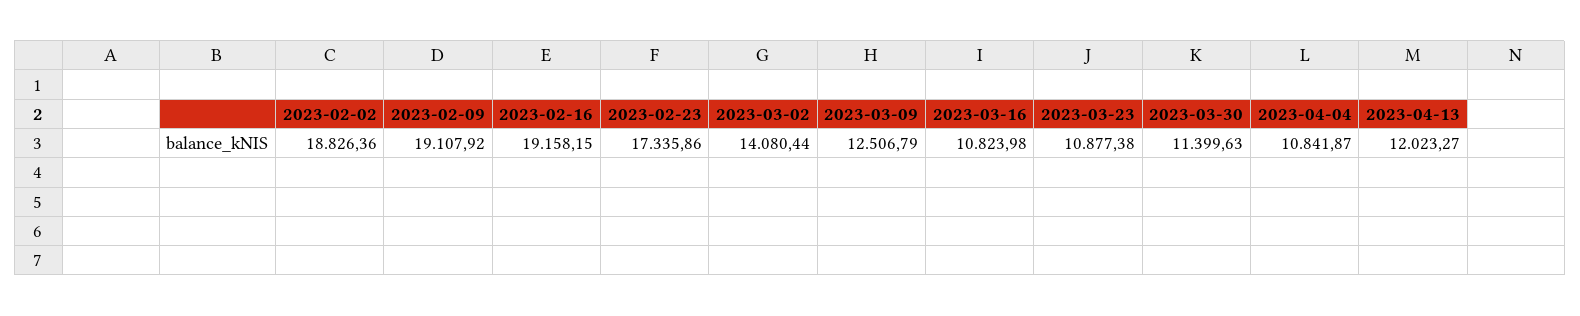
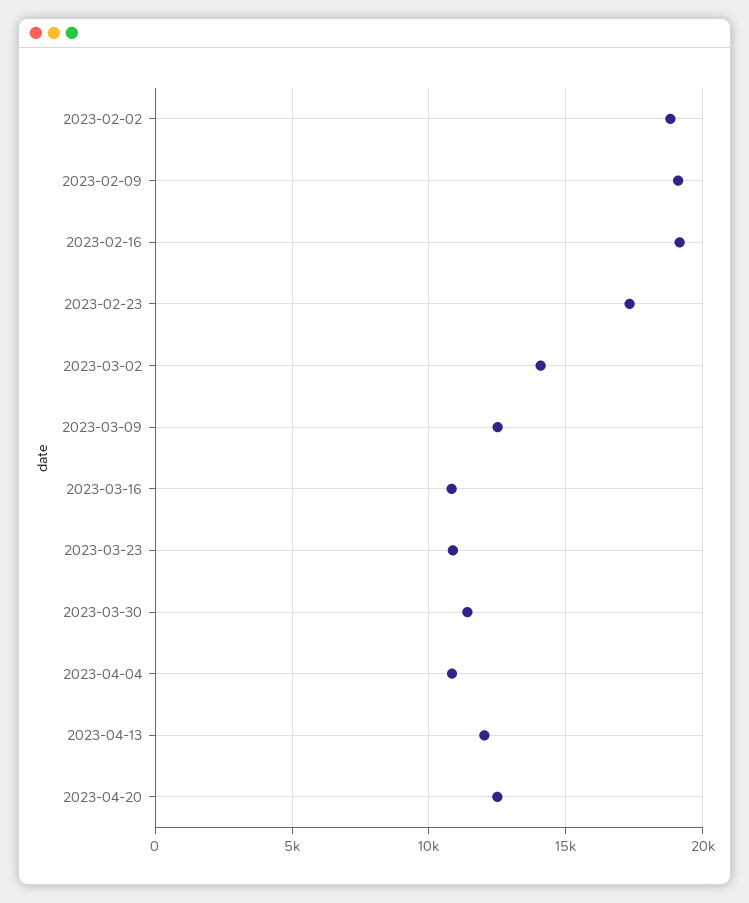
2023-04-20: none -> 12500

